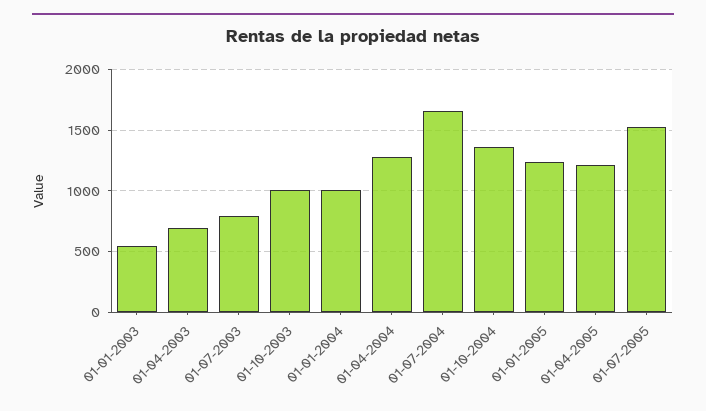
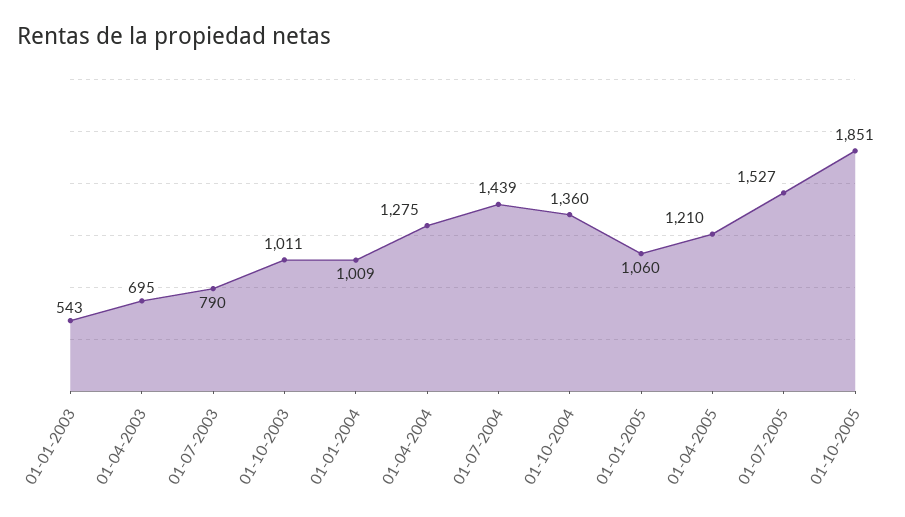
01-07-2004: 1650 -> 1439
01-01-2005: 1250 -> 1060
01-10-2005: none -> 1851

